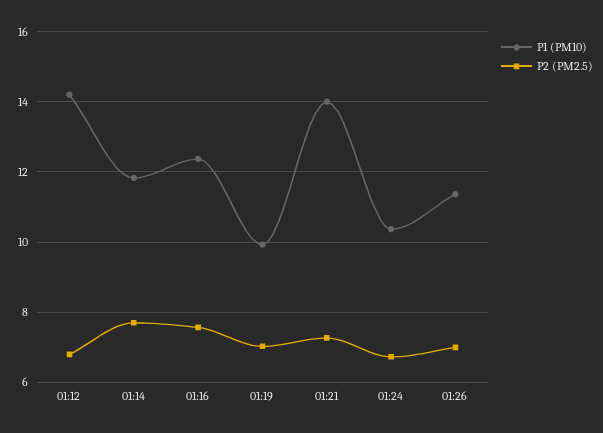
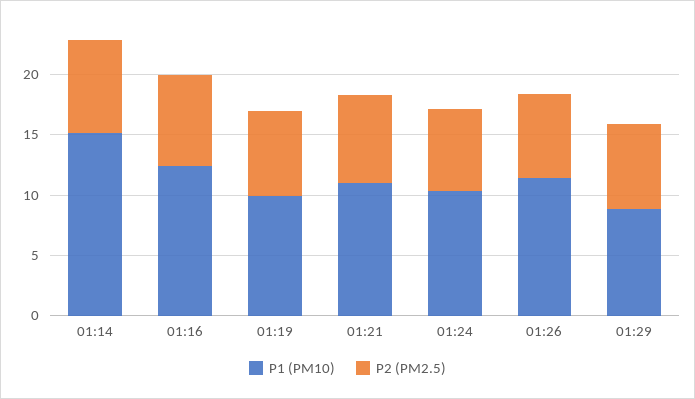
P1 (PM10), 01:12: 14.2 -> none
P2 (PM2.5), 01:12: 6.8 -> none
P1 (PM10), 01:14: 11.8 -> 15
P1 (PM10), 01:21: 14 -> 11
P1 (PM10), 01:29: none -> 9
P2 (PM2.5), 01:29: none -> 7

